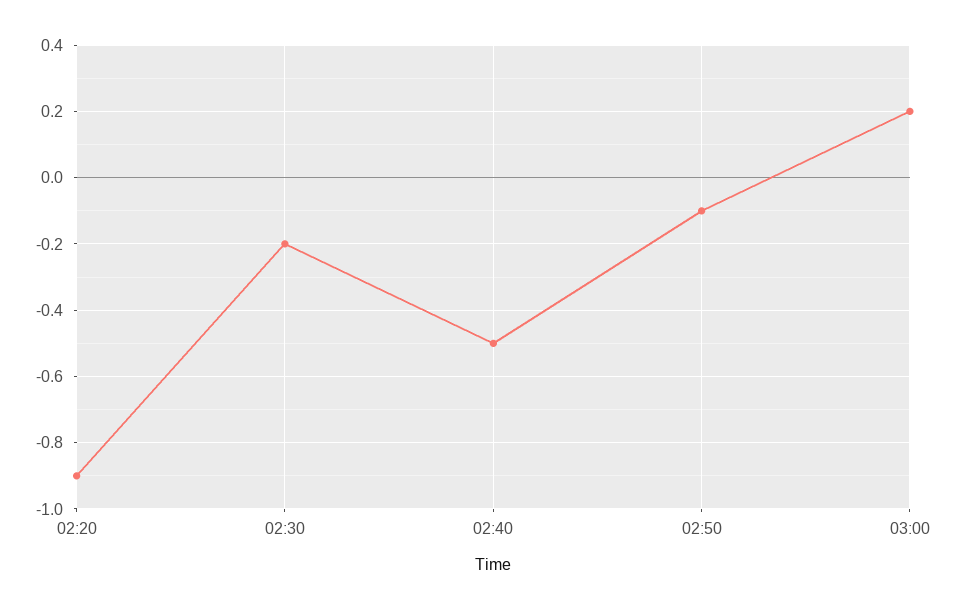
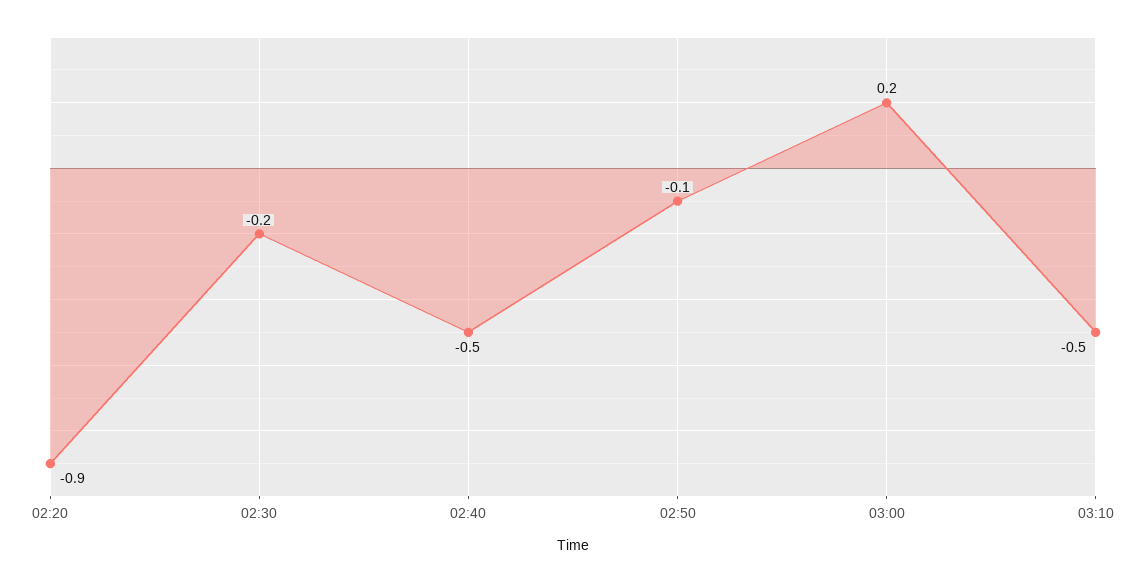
03:10: none -> -0.5

